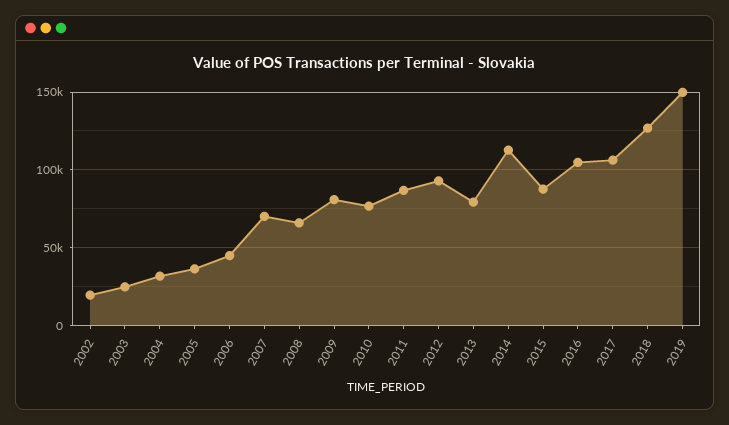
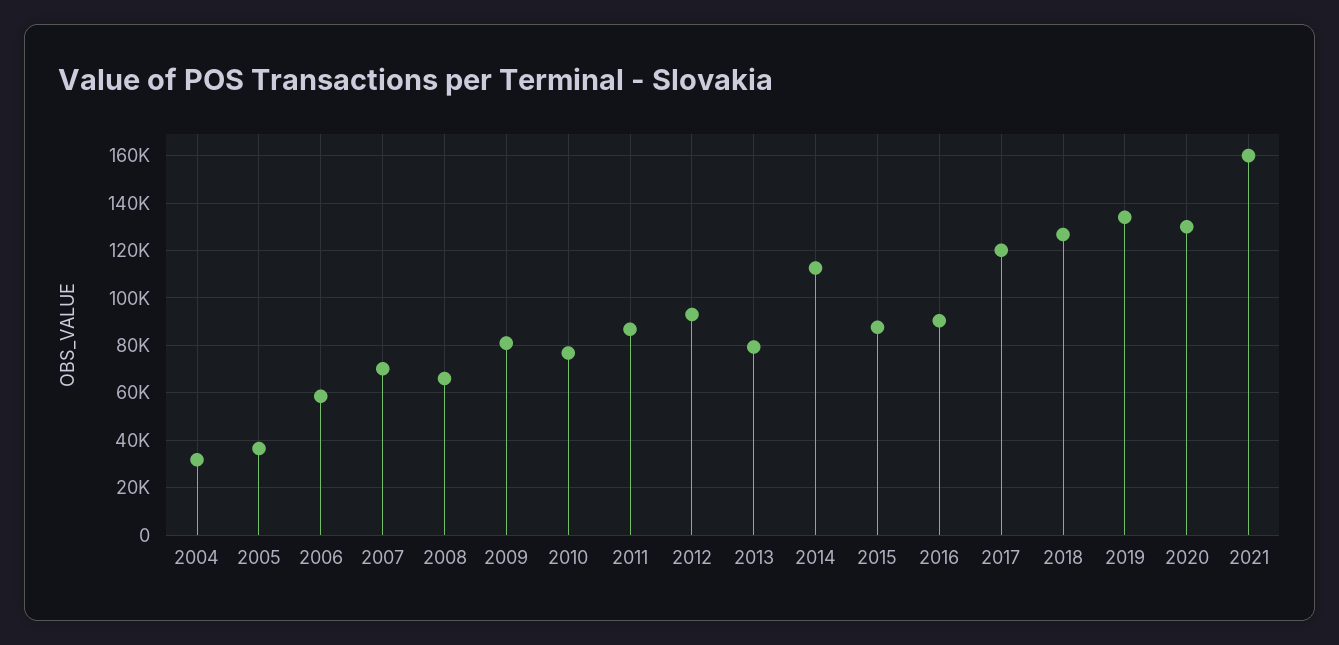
2002: 20000 -> none
2003: 25000 -> none
2006: 45000 -> 60000
2016: 105000 -> 90000
2017: 105000 -> 120000
2019: 150000 -> 135000
2020: none -> 130000
2021: none -> 160000

